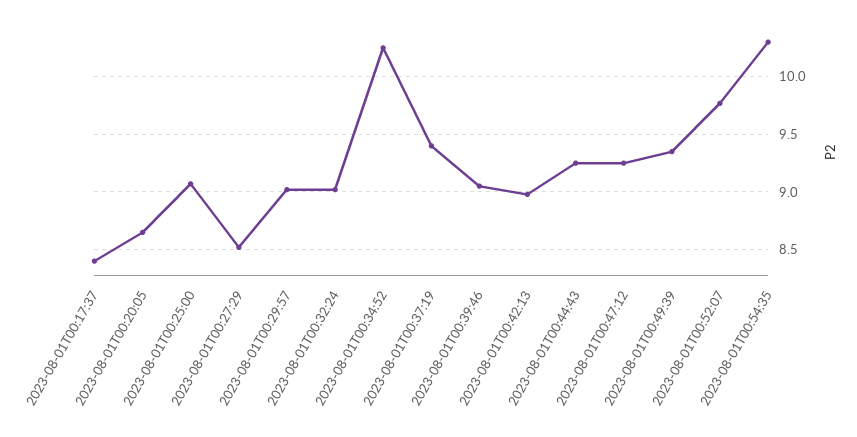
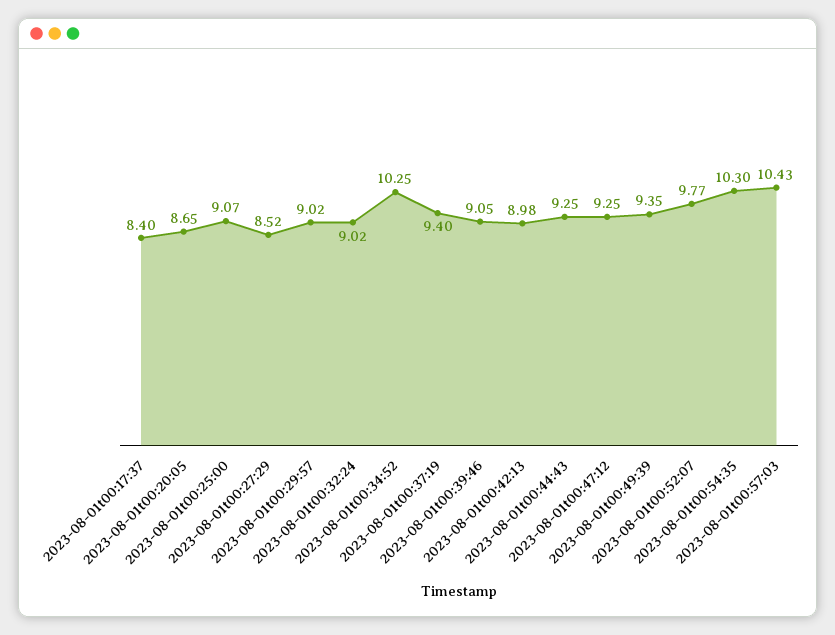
2023-08-01t00:57:03: none -> 10.43

